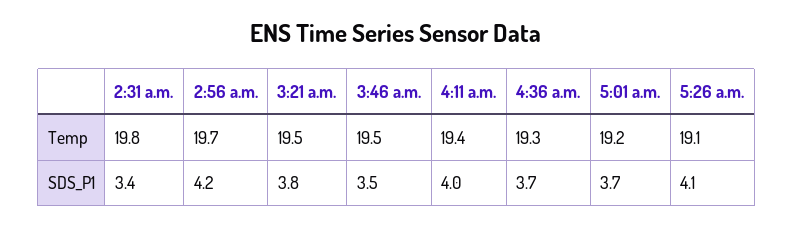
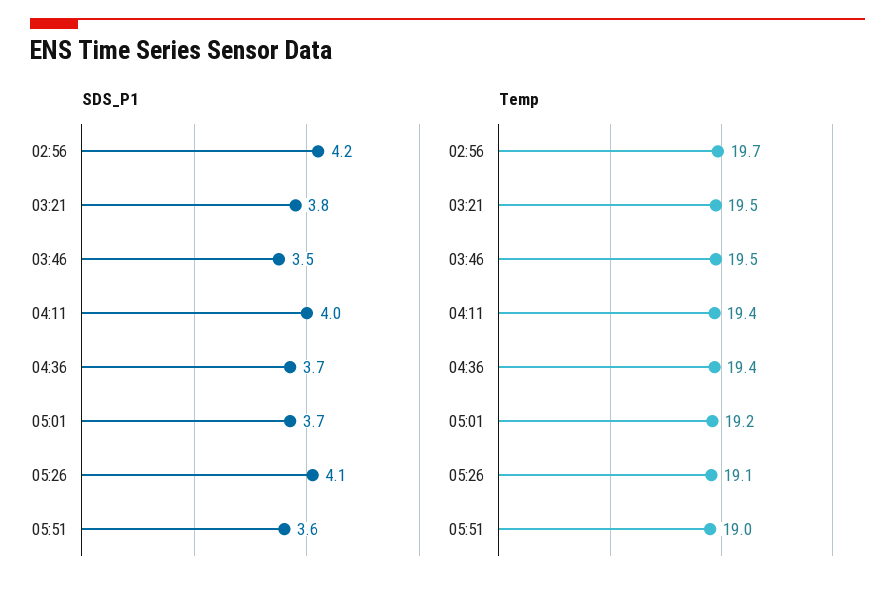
Temp, 2:31 a.m.: 19.8 -> none
Temp, 4:36 a.m.: 19.3 -> 19.4
SDS_P1, 2:31 a.m.: 3.4 -> none
SDS_P1, 05:51: none -> 3.6
Temp, 05:51: none -> 19

